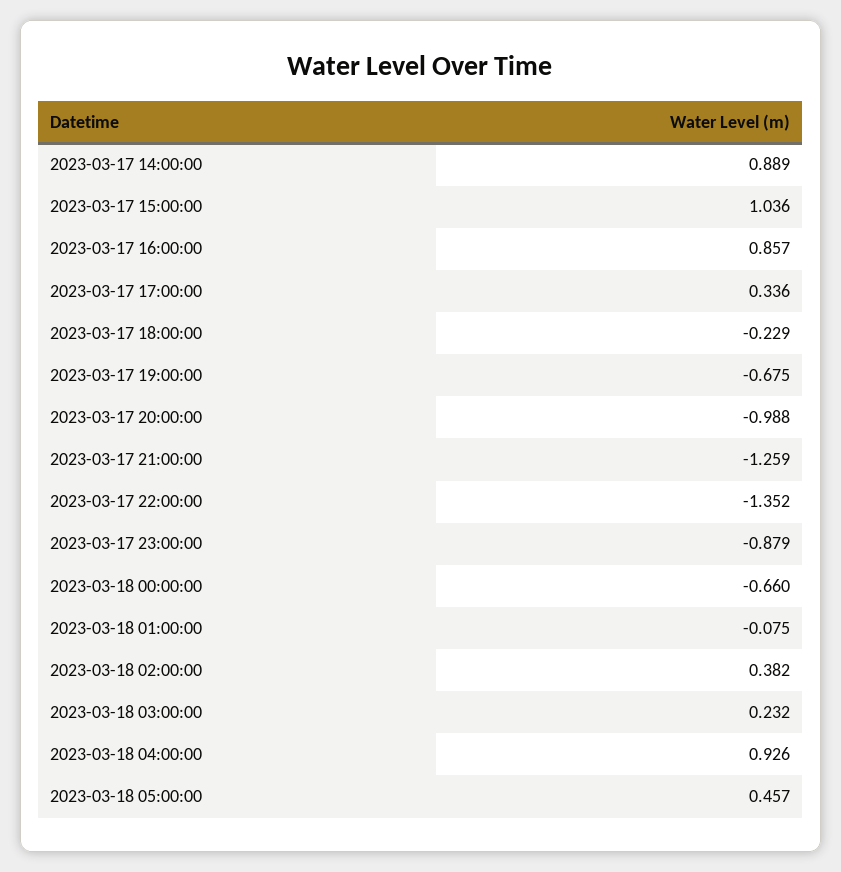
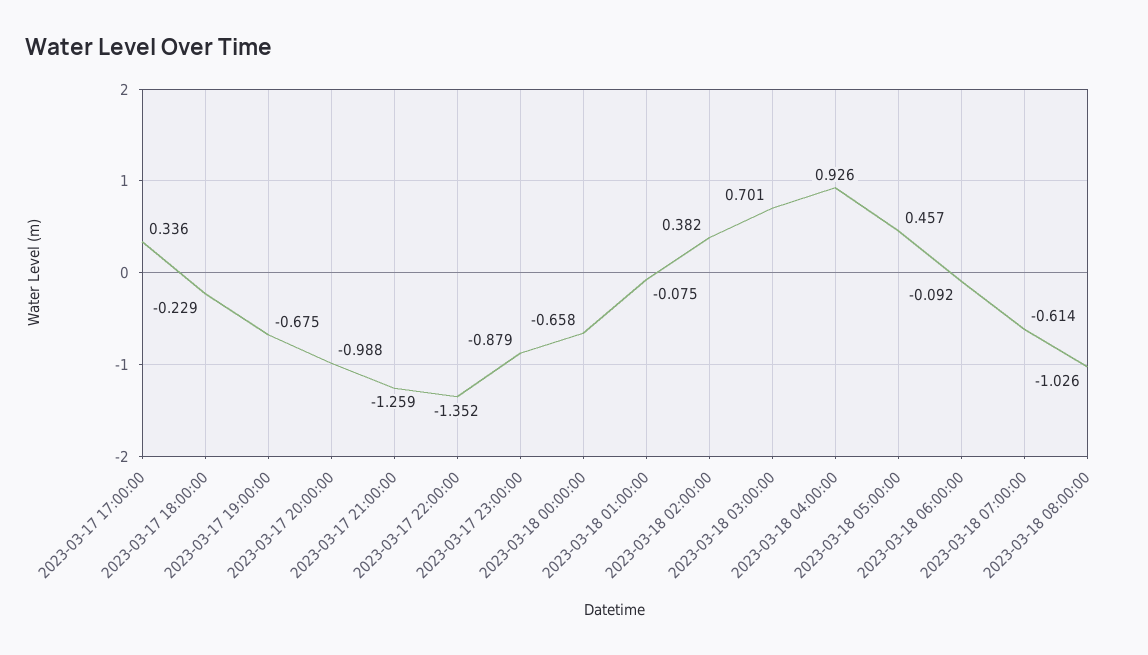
2023-03-17 14:00:00: 0.889 -> none
2023-03-17 15:00:00: 1.036 -> none
2023-03-17 16:00:00: 0.857 -> none
2023-03-18 00:00:00: -0.66 -> -0.658
2023-03-18 03:00:00: 0.232 -> 0.701
2023-03-18 06:00:00: none -> -0.092
2023-03-18 07:00:00: none -> -0.614
2023-03-18 08:00:00: none -> -1.026

